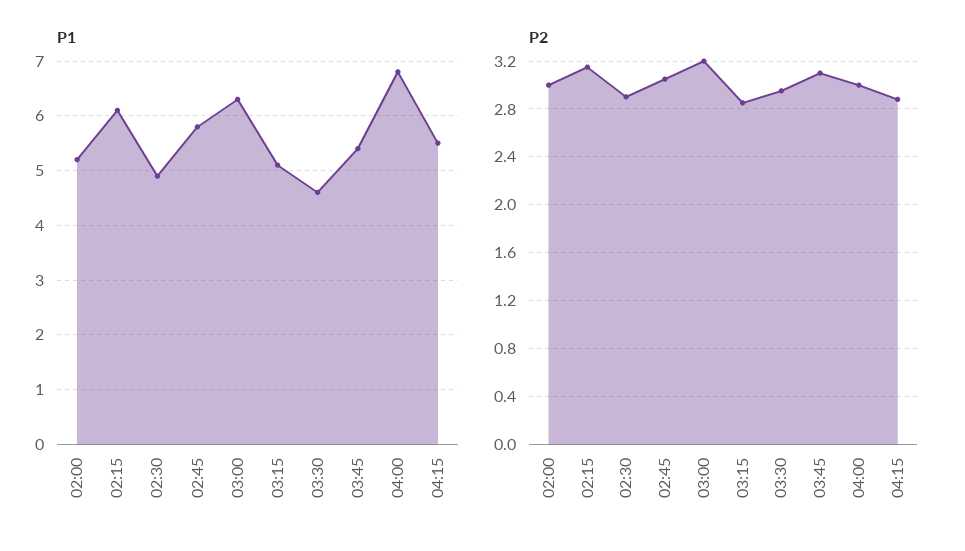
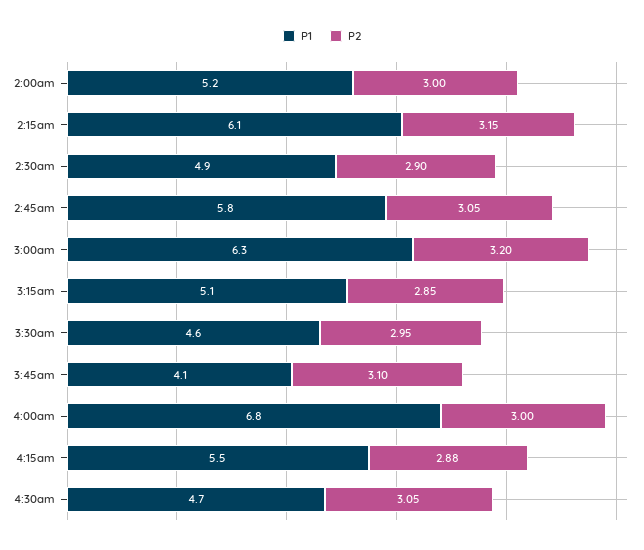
P1, 03:45: 5.5 -> 4.1
P1, 4:30am: none -> 4.7
P2, 4:30am: none -> 3.05

